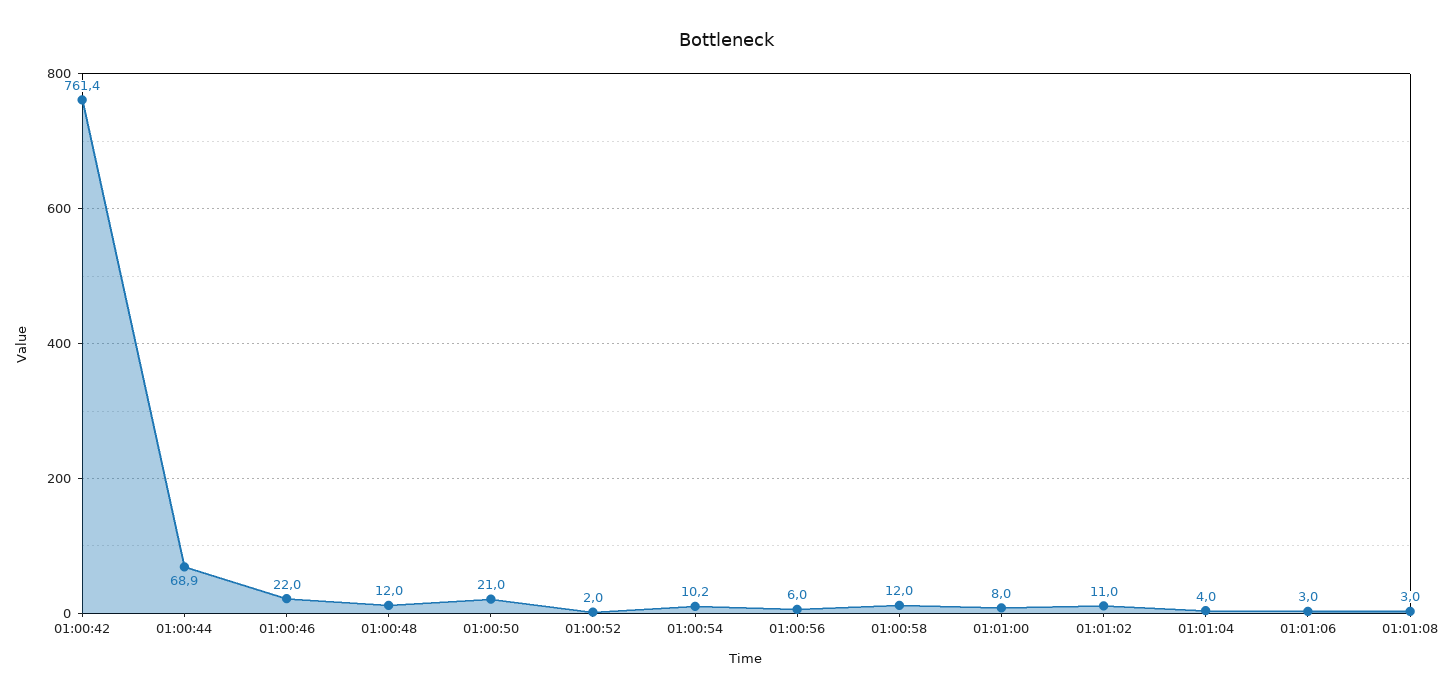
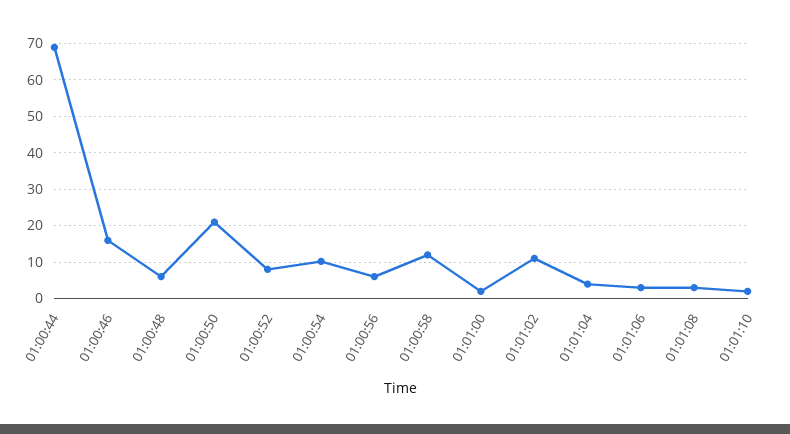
01:00:42: 761.4 -> none
01:00:46: 22 -> 16
01:00:48: 12 -> 6
01:00:52: 2 -> 8
01:01:00: 8 -> 2
01:01:10: none -> 2

